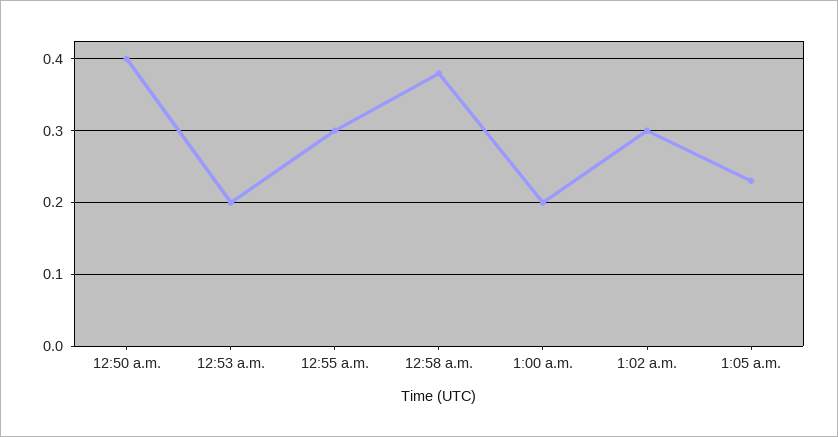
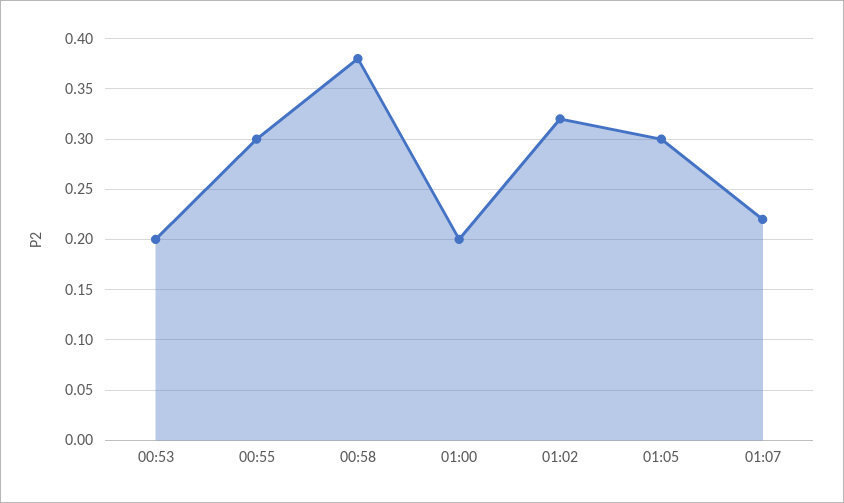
12:50 a.m.: 0.4 -> none
1:02 a.m.: 0.3 -> 0.32
1:05 a.m.: 0.23 -> 0.3
01:07: none -> 0.22

